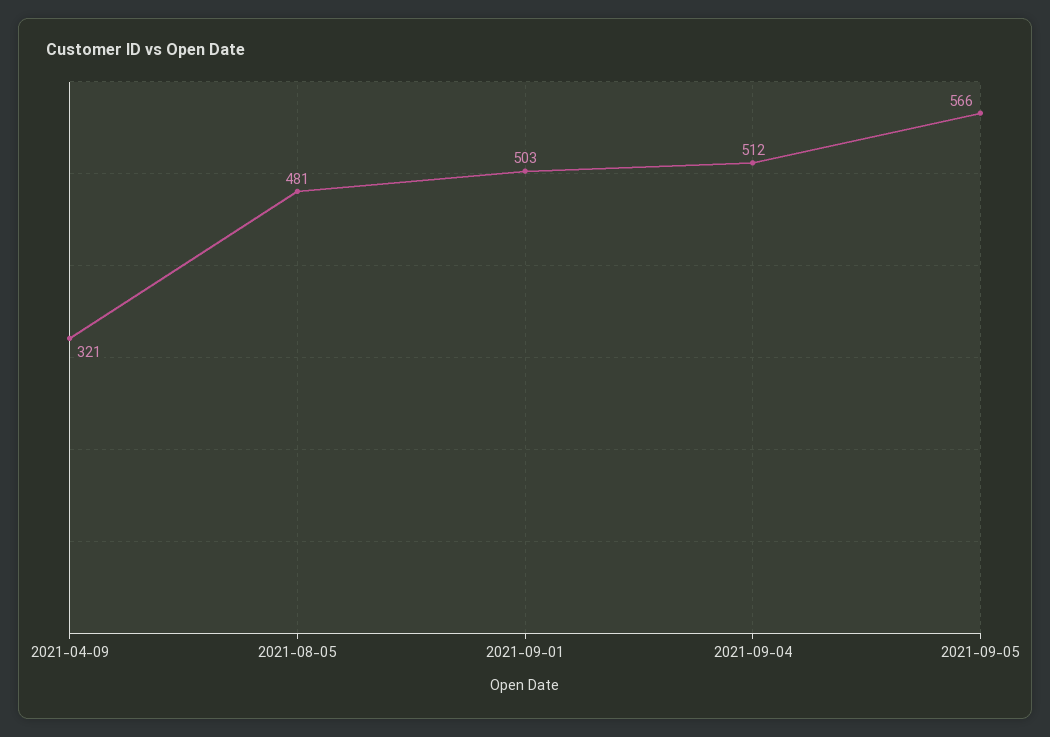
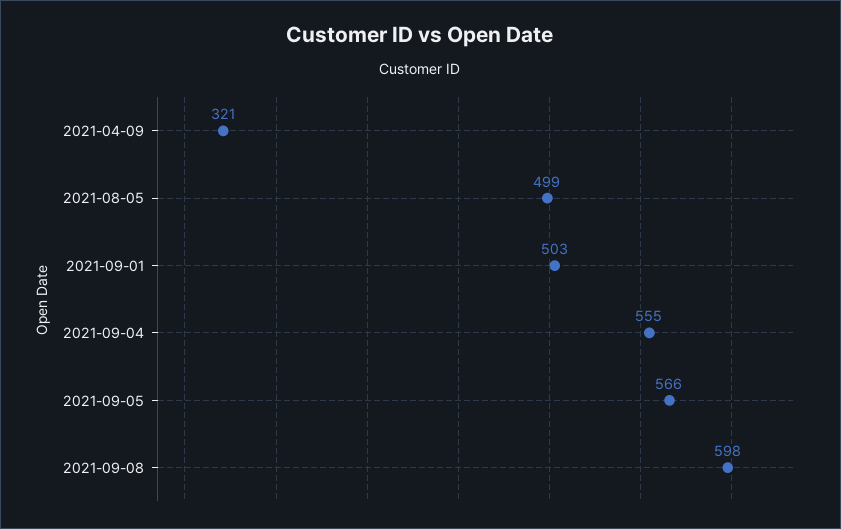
2021-08-05: 481 -> 499
2021-09-04: 512 -> 555
2021-09-08: none -> 598

